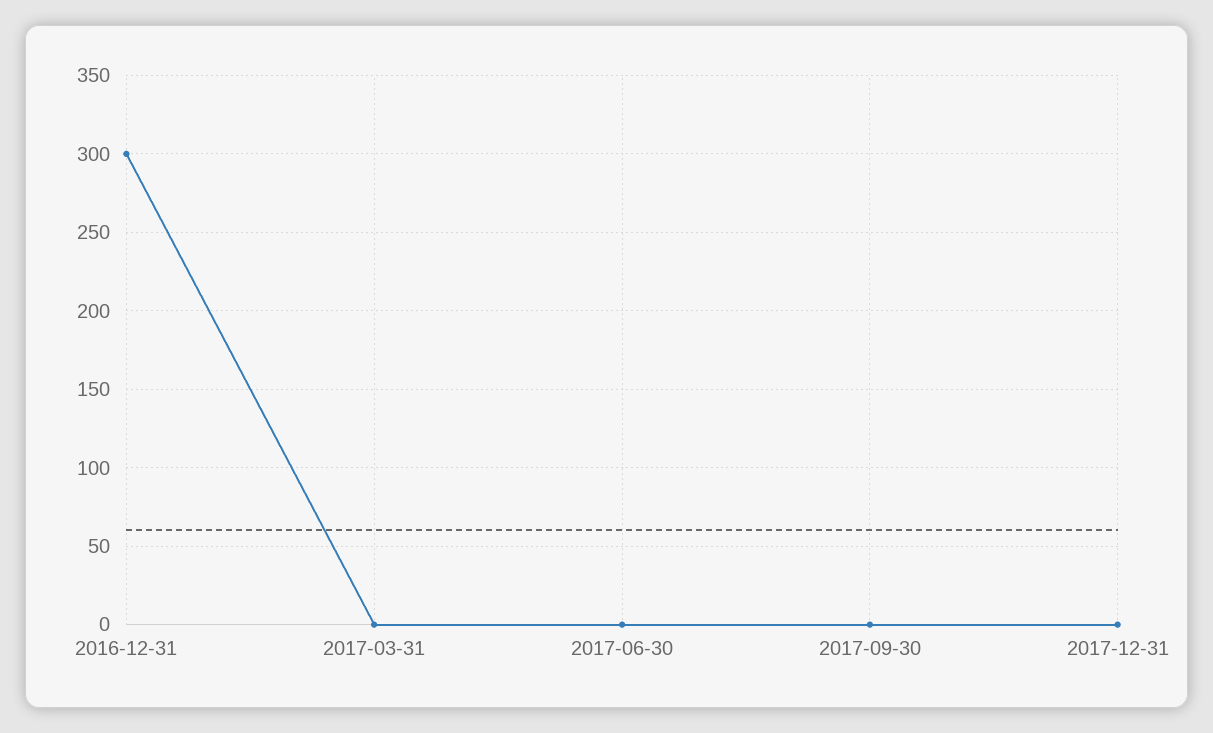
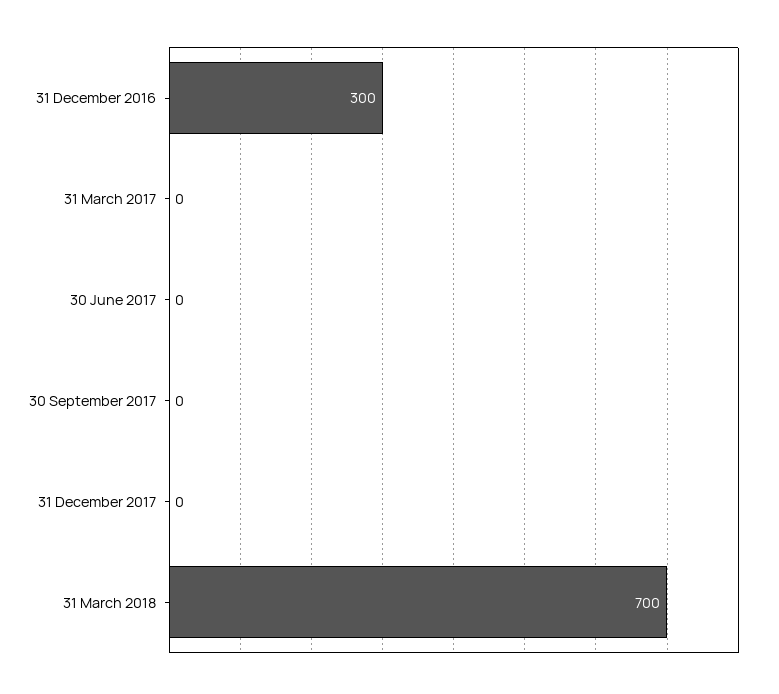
31 March 2018: none -> 700

